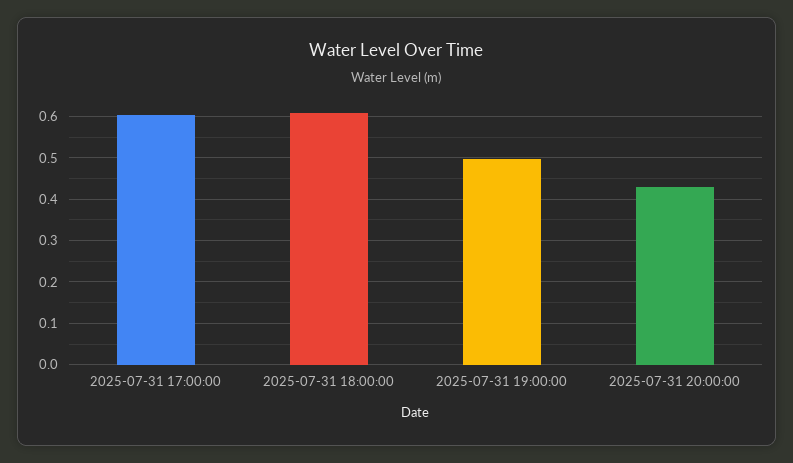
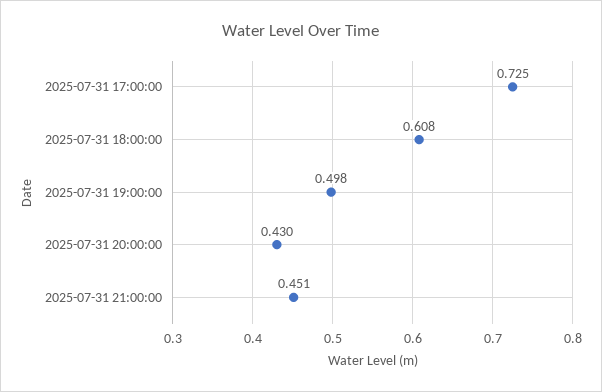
2025-07-31 17:00:00: 0.6 -> 0.725
2025-07-31 21:00:00: none -> 0.451

